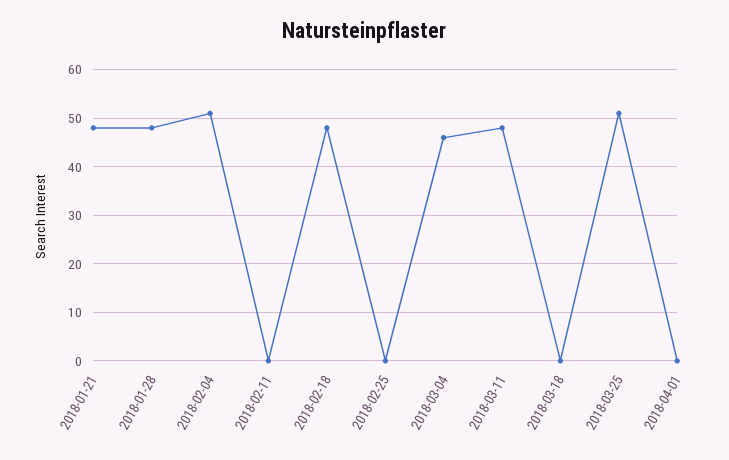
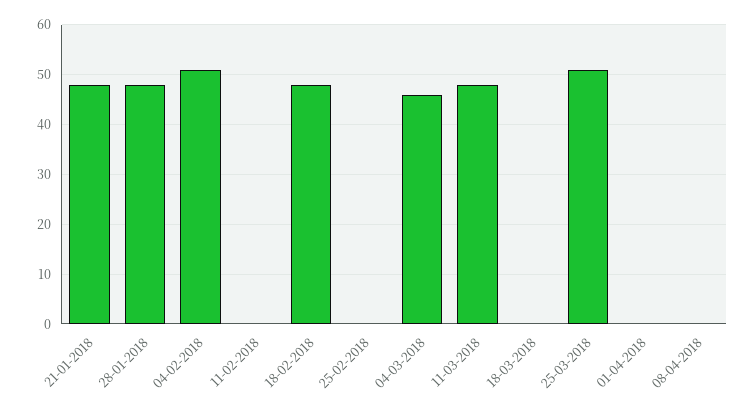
08-04-2018: none -> 0

